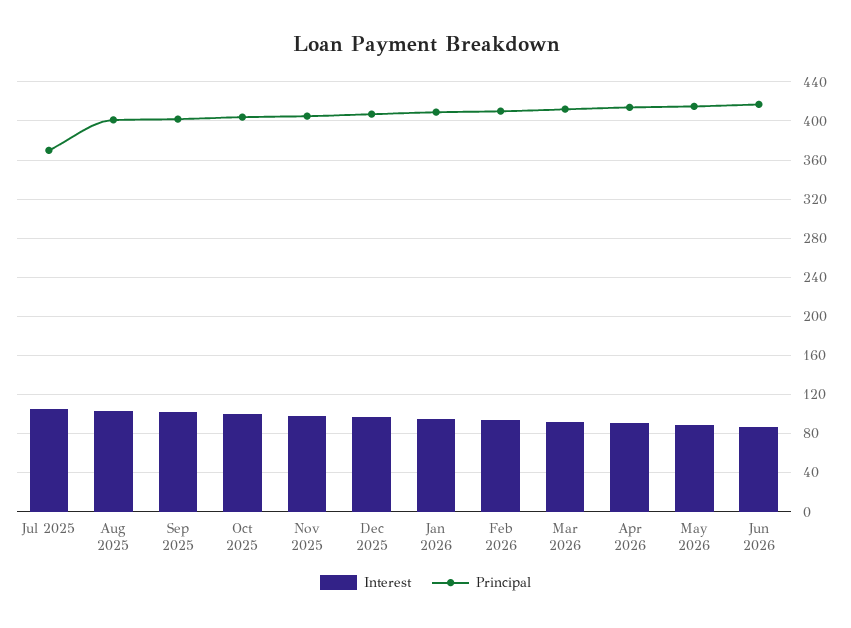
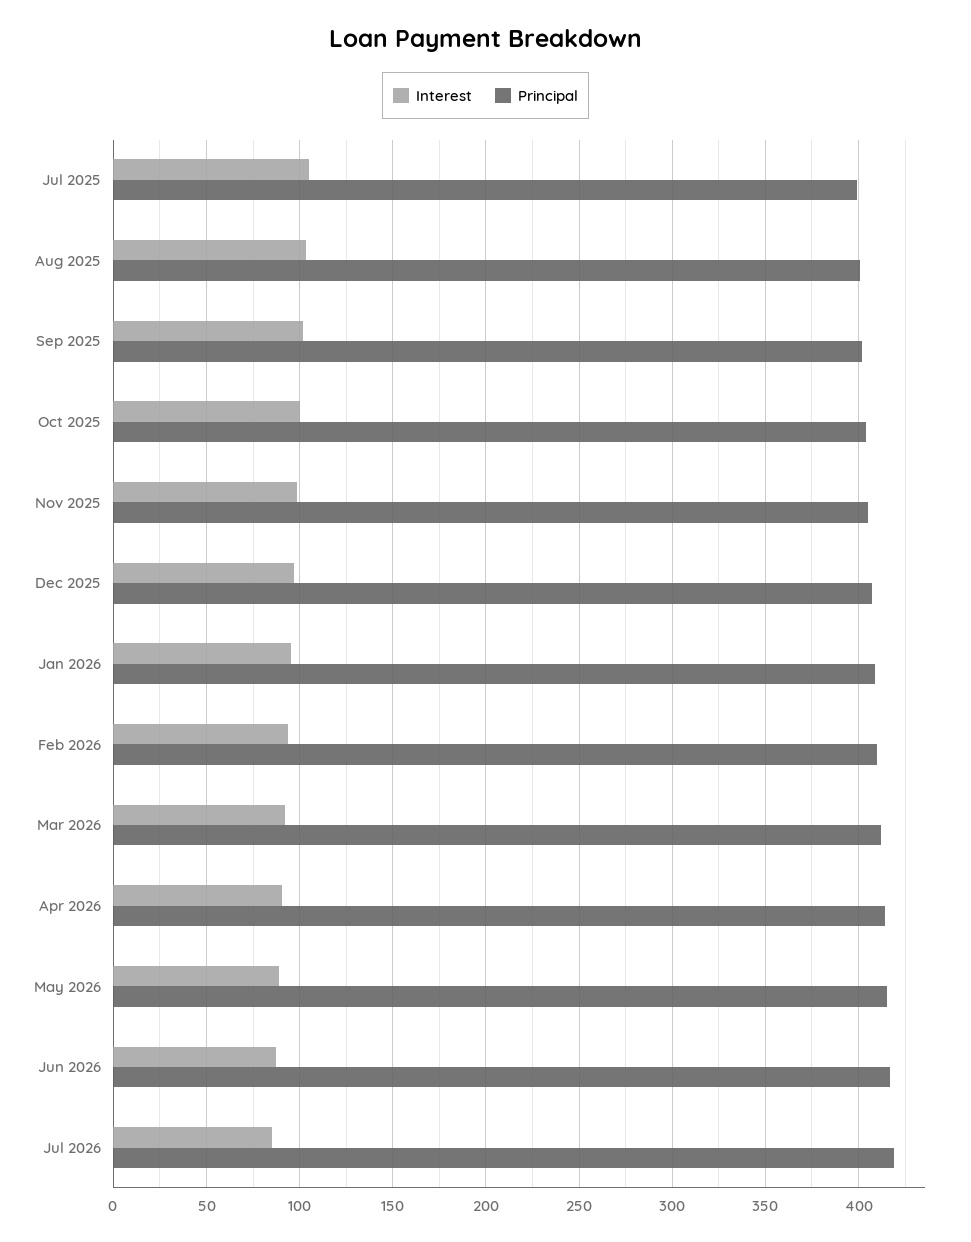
Principal, Jul 2025: 370 -> 400
Interest, Jul 2026: none -> 85
Principal, Jul 2026: none -> 420

